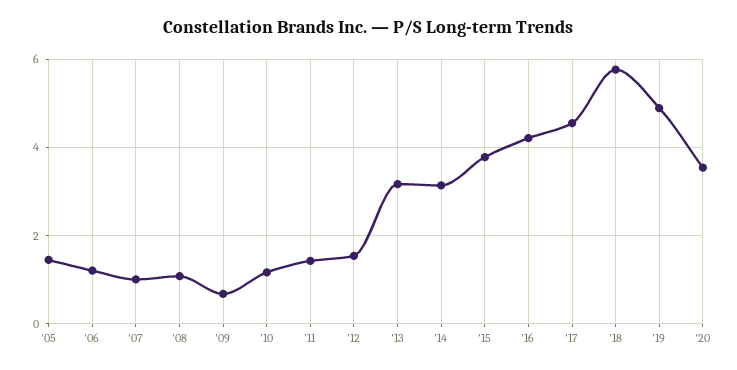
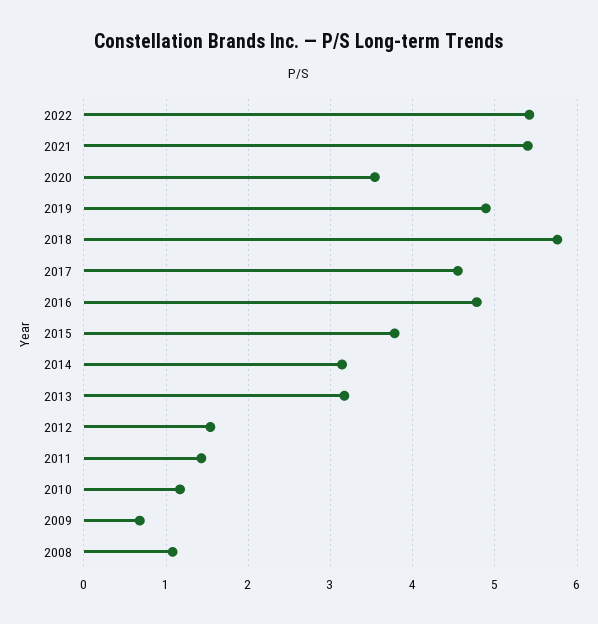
'05: 1.4 -> none
'06: 1.2 -> none
'07: 1 -> none
'16: 4.2 -> 4.8
2022: none -> 5.4
2021: none -> 5.4

